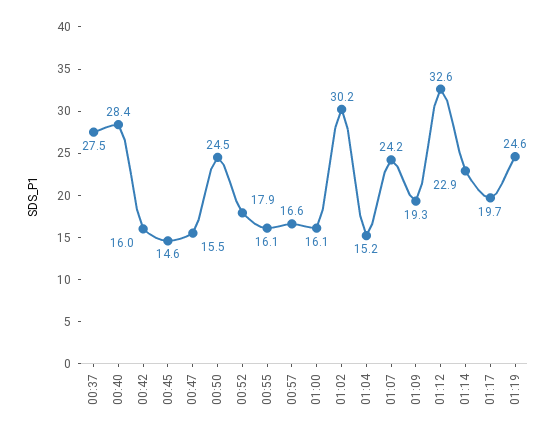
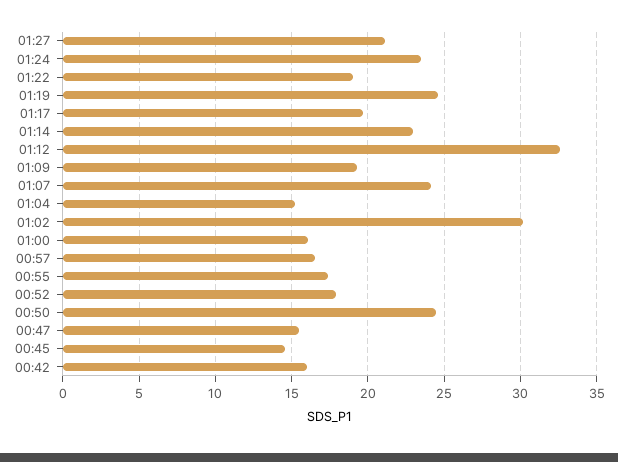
00:37: 27.5 -> none
00:40: 28.4 -> none
00:55: 16.1 -> 17.5
01:27: none -> 21
01:24: none -> 23.5
01:22: none -> 19

